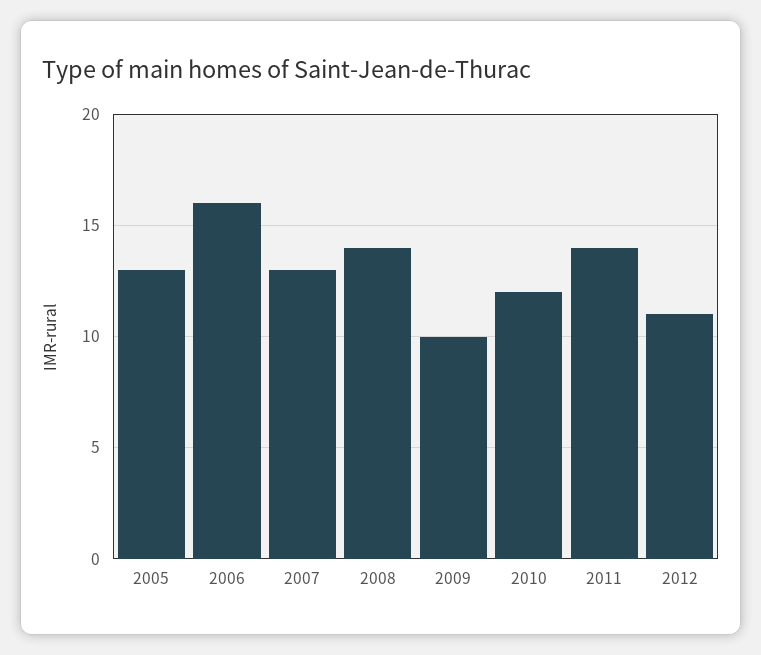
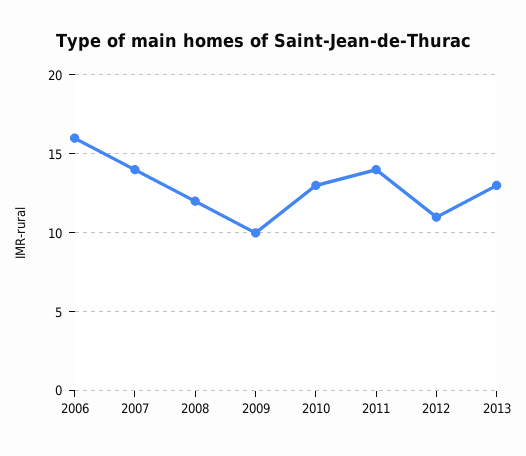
2005: 13 -> none
2007: 13 -> 14
2008: 14 -> 12
2010: 12 -> 13
2013: none -> 13

